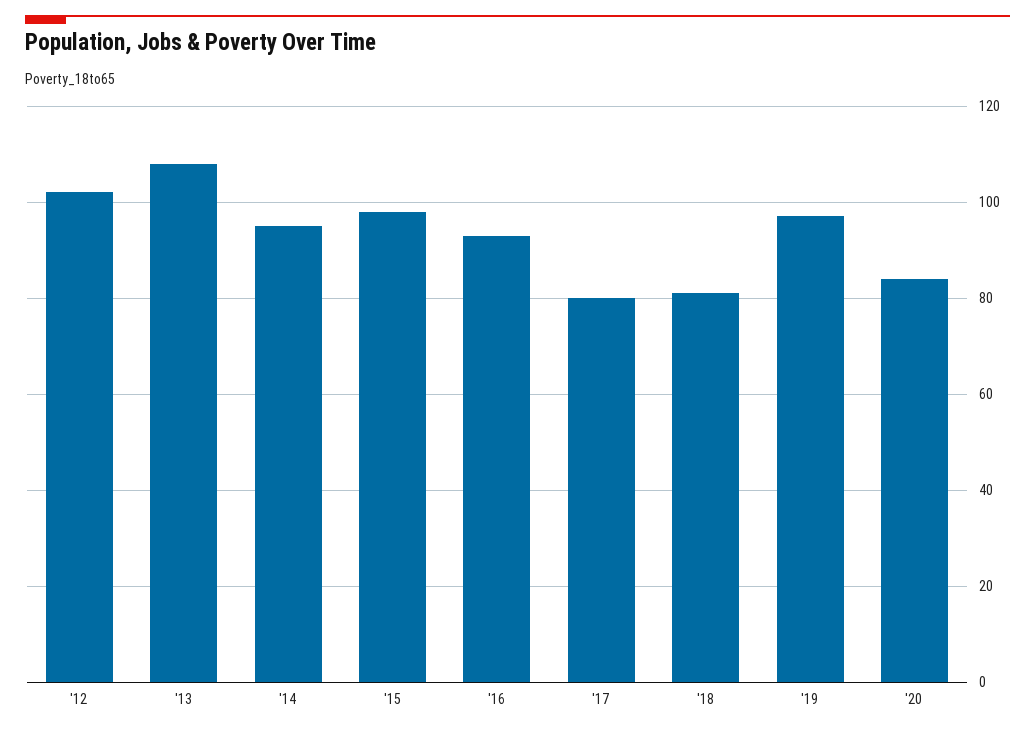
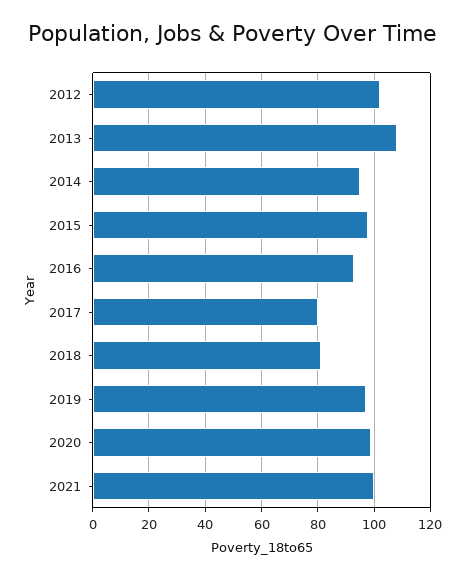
'20: 85 -> 100
2021: none -> 100

